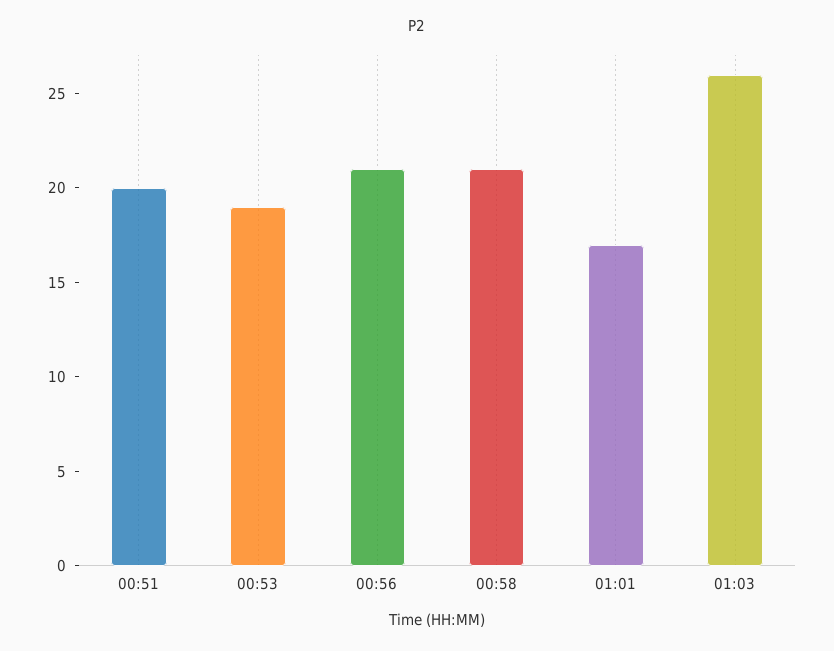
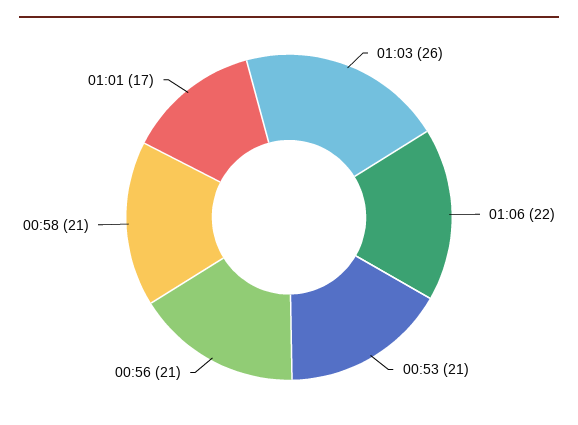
00:51: 20 -> none
00:53: 19 -> 21
01:06: none -> 22

